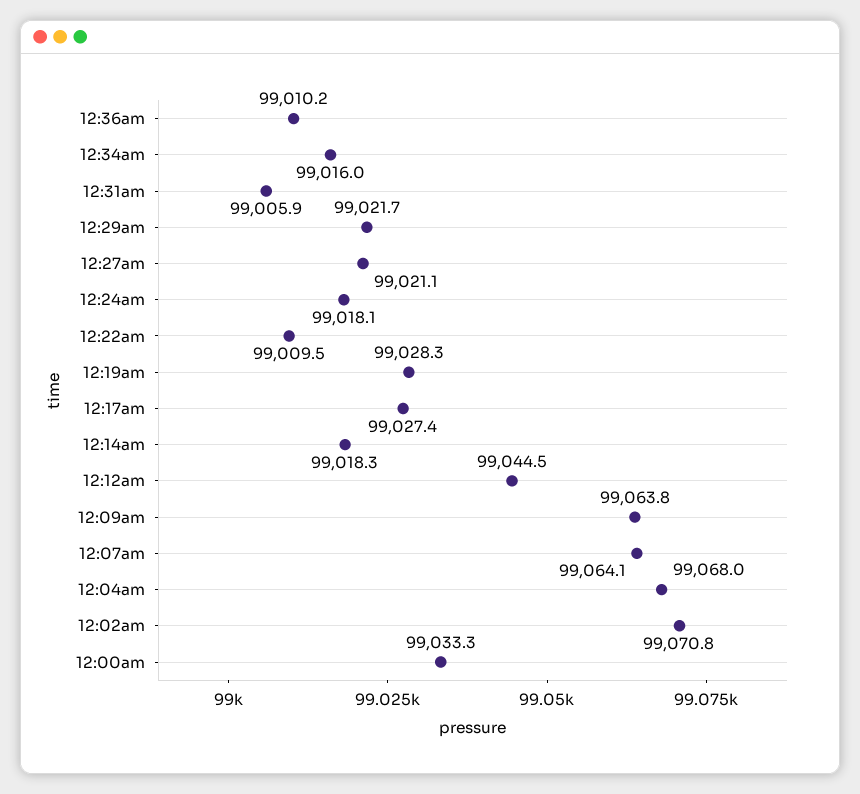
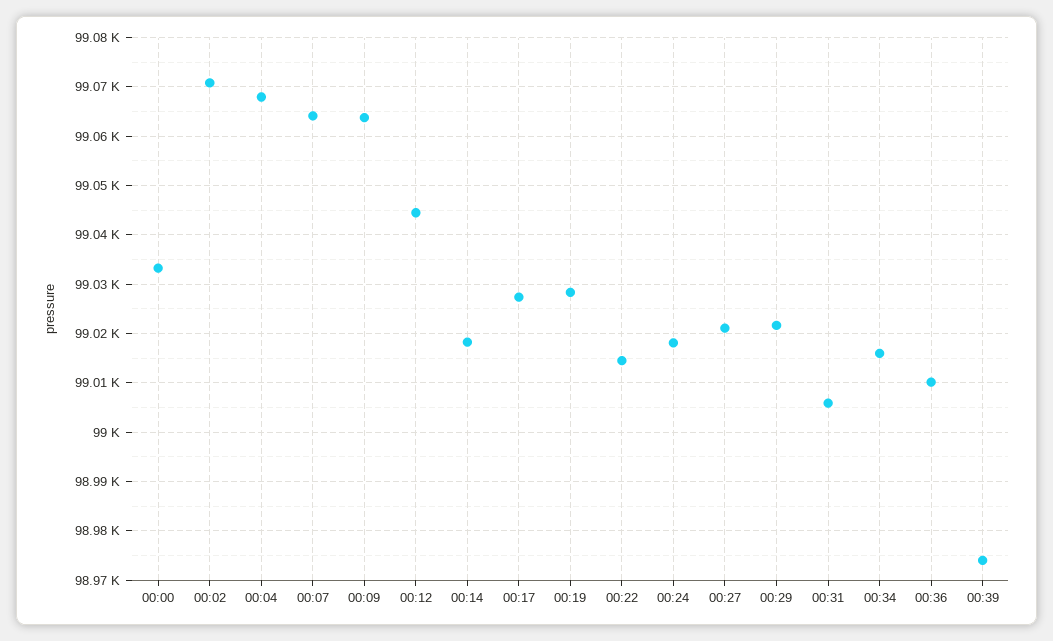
12:22am: 99009.5 -> 99014
00:39: none -> 98974

